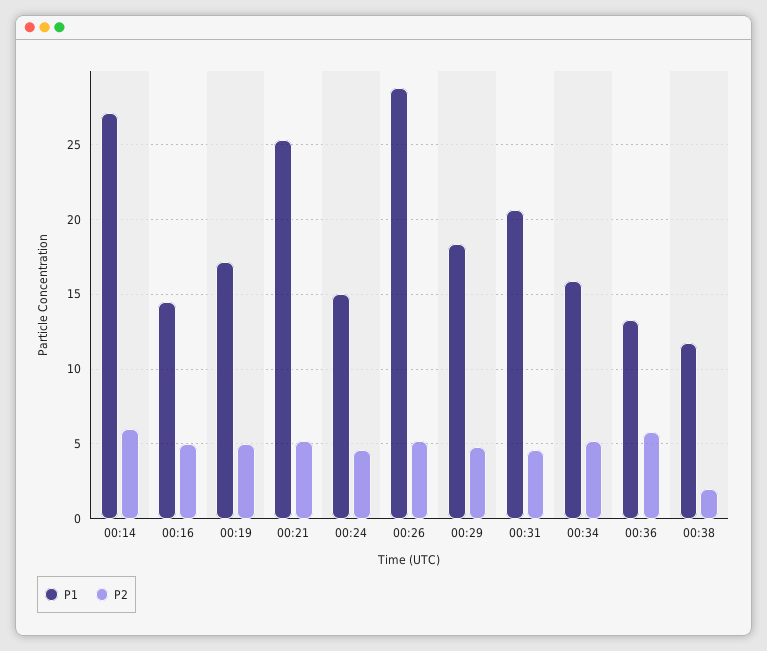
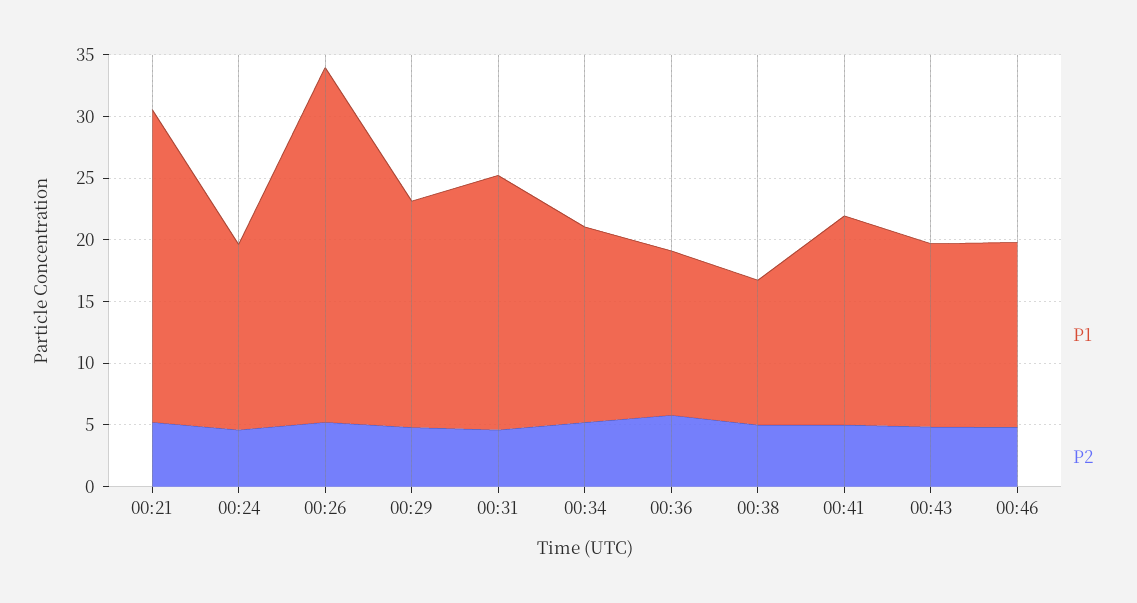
P1, 00:14: 27 -> none
P2, 00:14: 6 -> none
P1, 00:16: 14.5 -> none
P2, 00:16: 5 -> none
P1, 00:19: 17 -> none
P2, 00:19: 5 -> none
P2, 00:38: 2 -> 5
P1, 00:41: none -> 17
P2, 00:41: none -> 5
P1, 00:43: none -> 15
P2, 00:43: none -> 5
P1, 00:46: none -> 15
P2, 00:46: none -> 5

